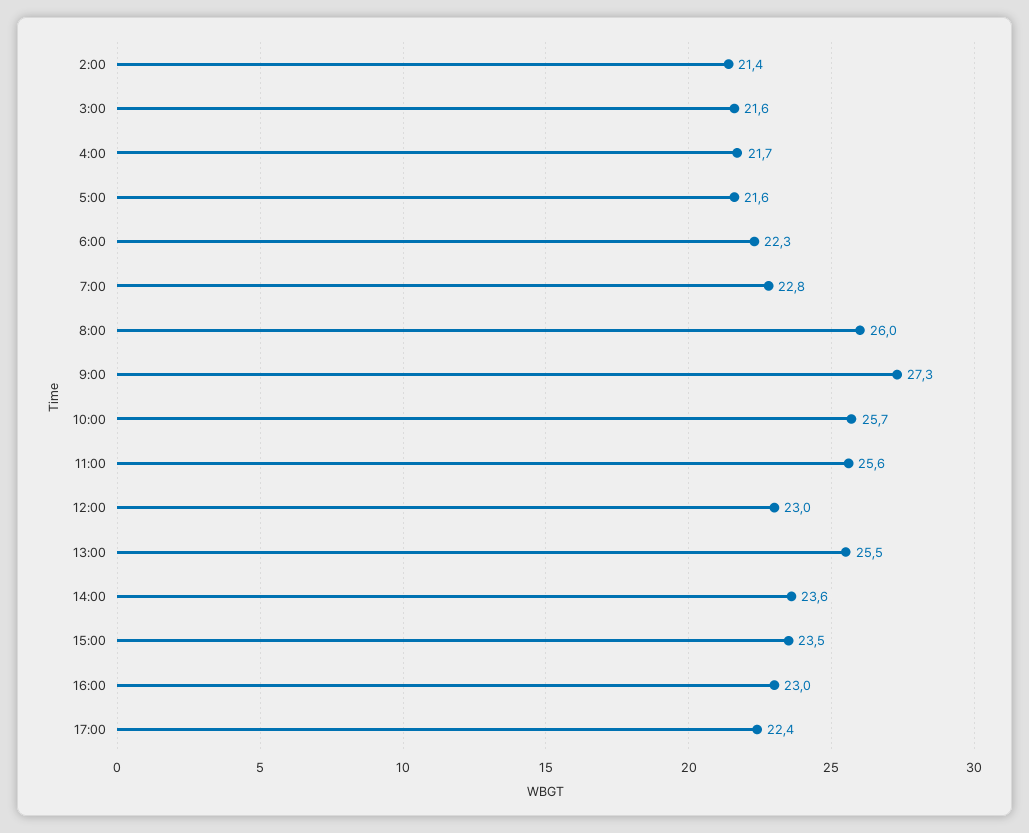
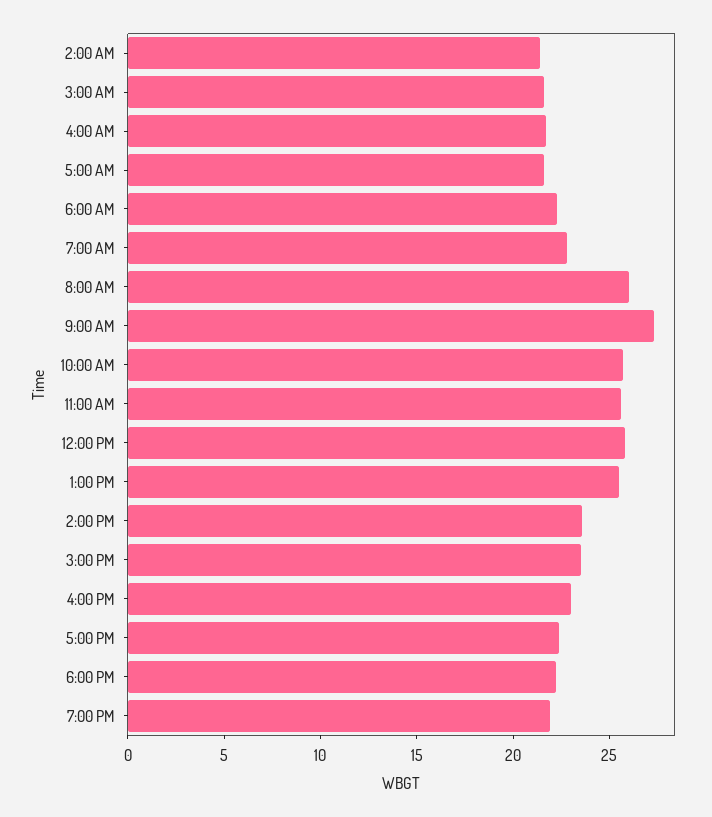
12:00: 23 -> 26
6:00 PM: none -> 22
7:00 PM: none -> 22

